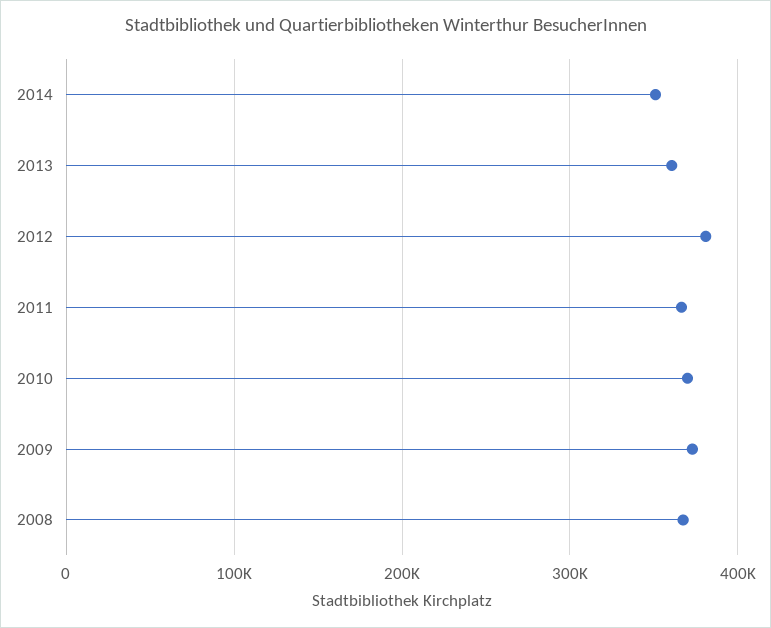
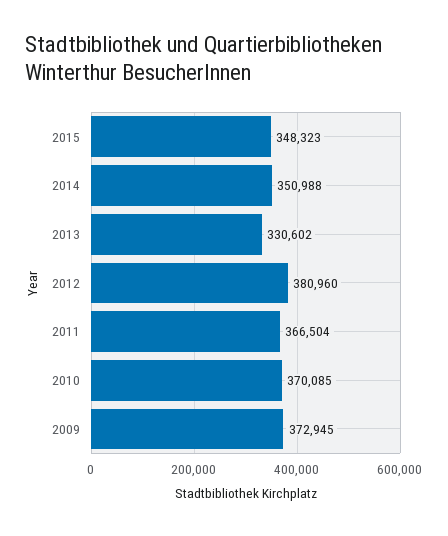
2013: 360000 -> 330602
2008: 370000 -> none
2015: none -> 348323

